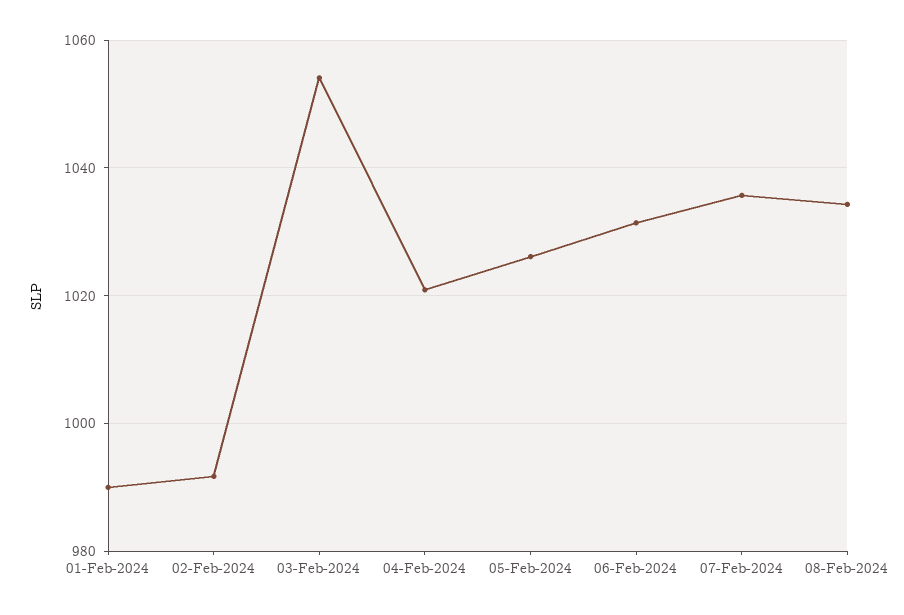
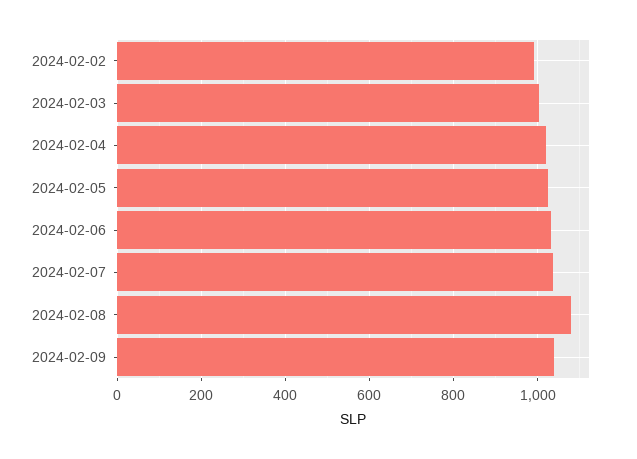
01-Feb-2024: 990 -> none
03-Feb-2024: 1054 -> 1000
08-Feb-2024: 1034 -> 1080
2024-02-09: none -> 1040

